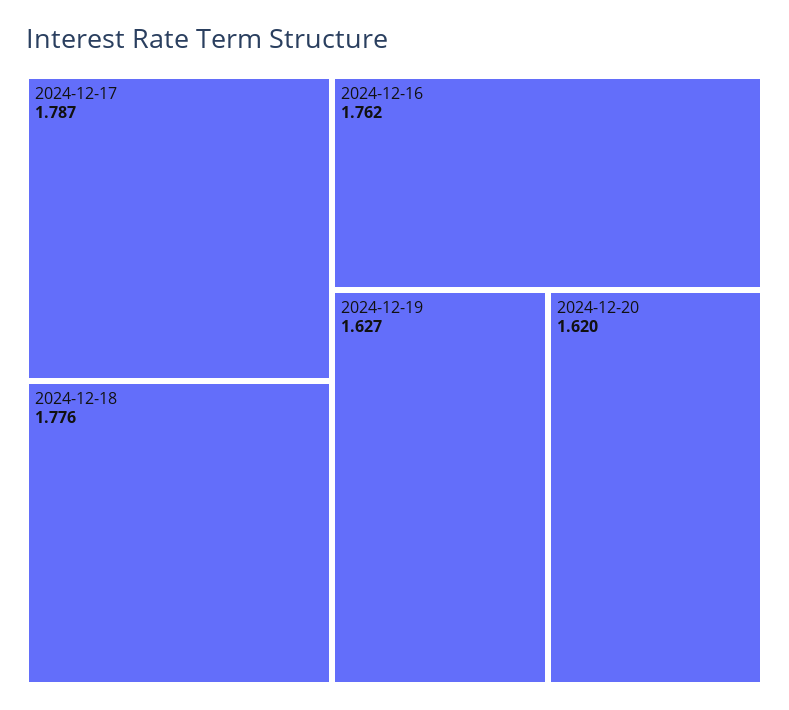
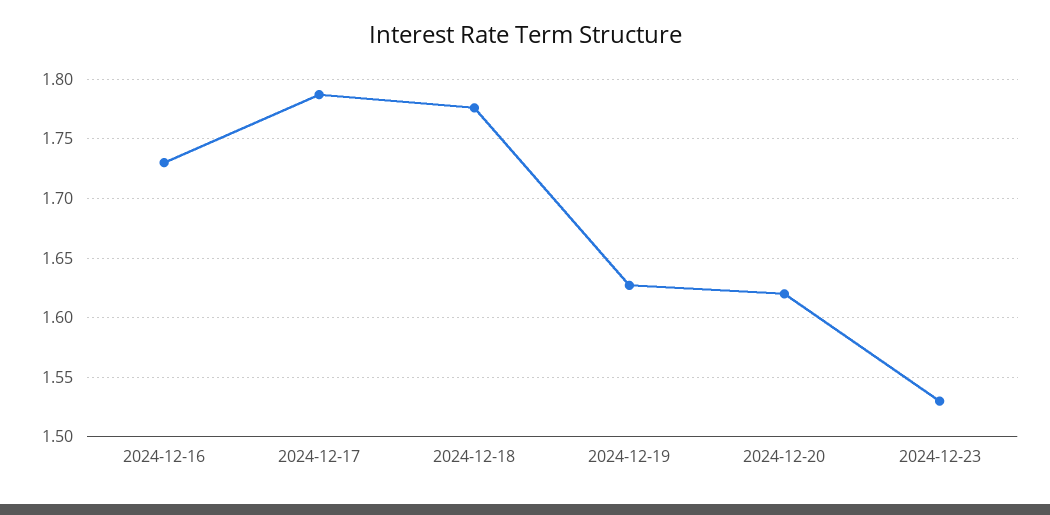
2024-12-16: 1.762 -> 1.73
2024-12-23: none -> 1.53

